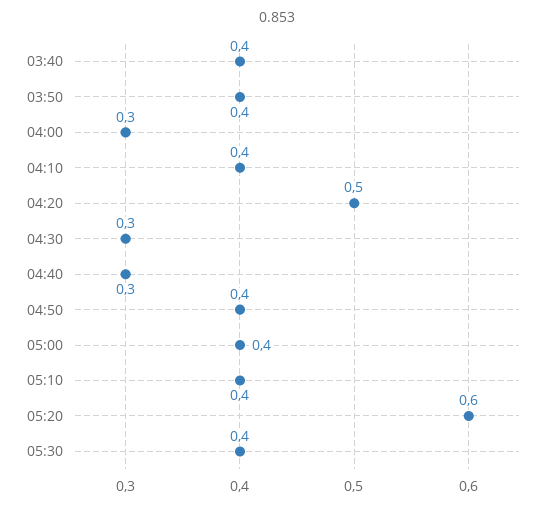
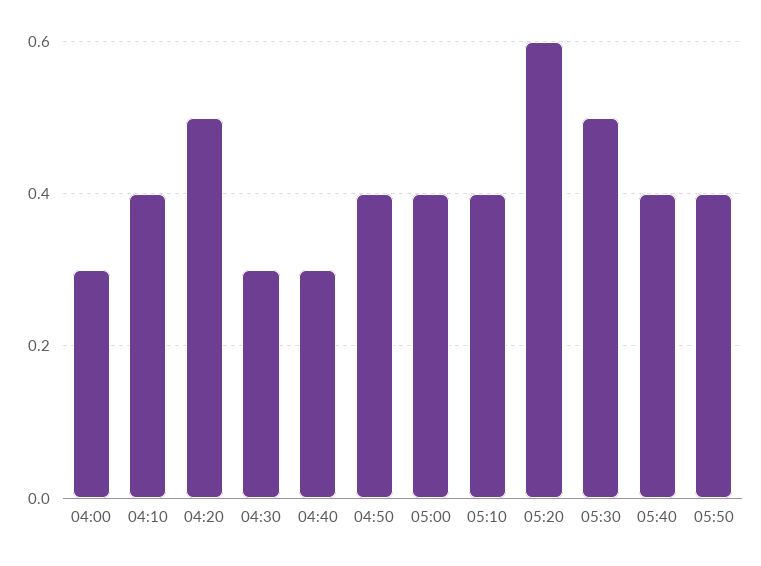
03:40: 0.4 -> none
03:50: 0.4 -> none
05:30: 0.4 -> 0.5
05:40: none -> 0.4
05:50: none -> 0.4

